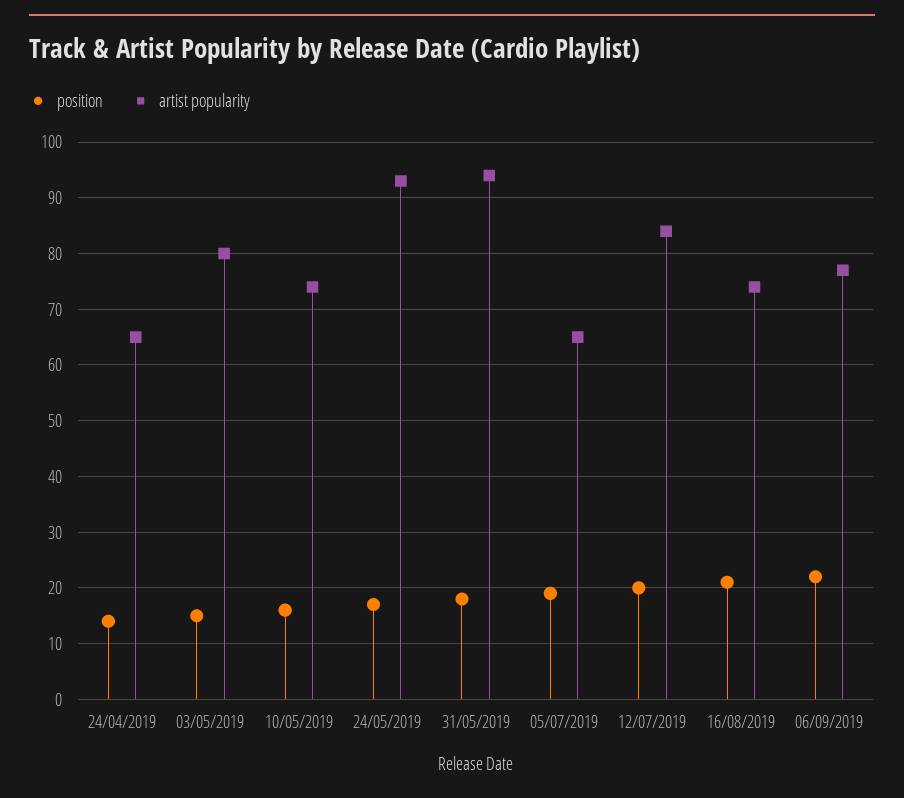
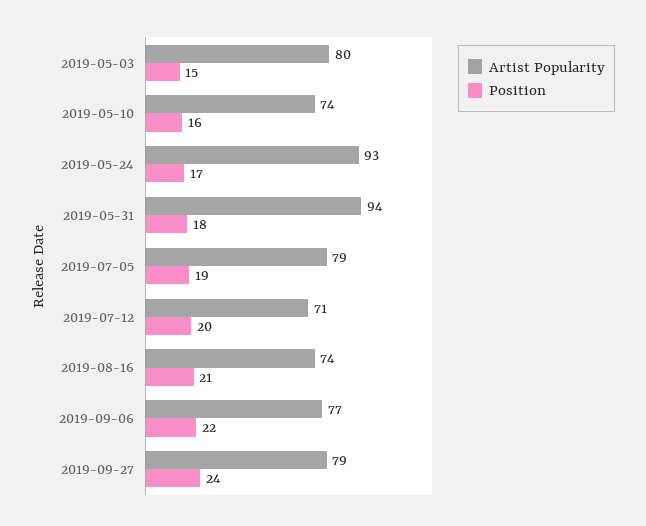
position, 24/04/2019: 15 -> none
artist popularity, 24/04/2019: 65 -> none
artist popularity, 05/07/2019: 65 -> 79
artist popularity, 12/07/2019: 85 -> 71
artist popularity, 2019-09-27: none -> 79
position, 2019-09-27: none -> 24

